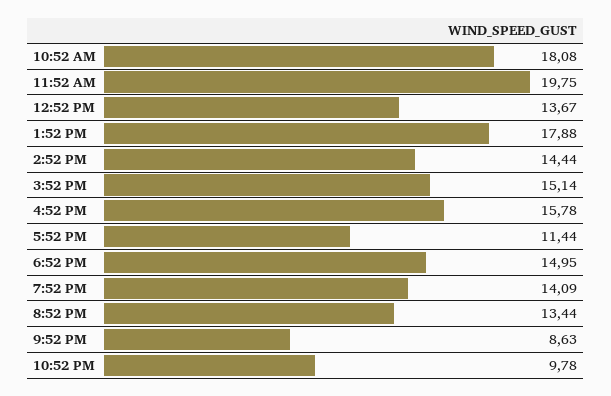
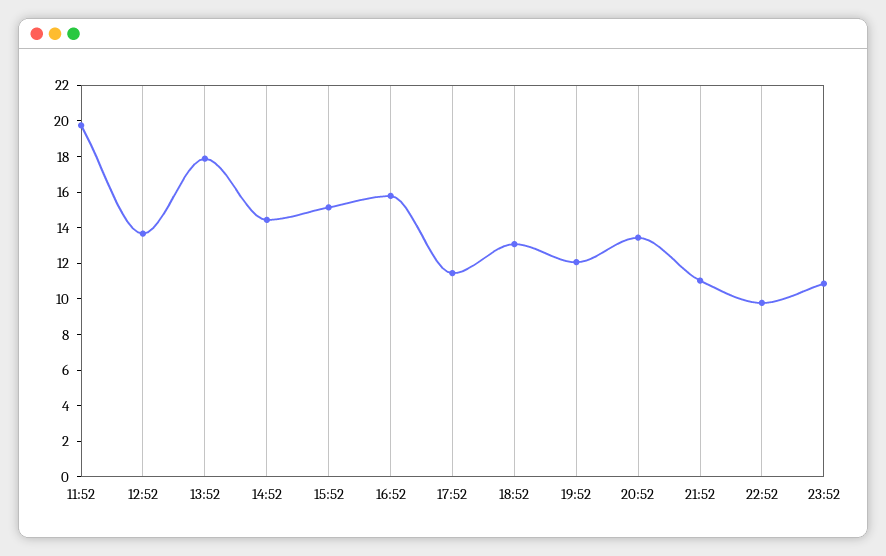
10:52 AM: 18.08 -> none
6:52 PM: 14.95 -> 13
7:52 PM: 14.09 -> 12
9:52 PM: 8.63 -> 11
23:52: none -> 11

